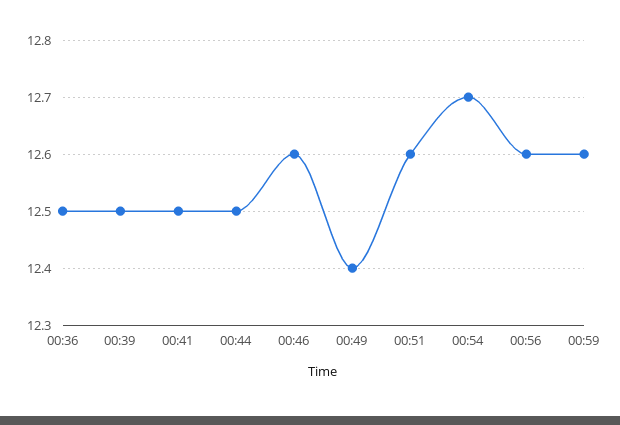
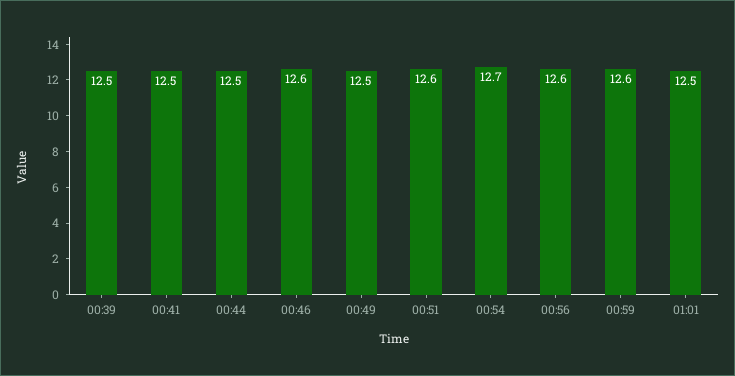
00:36: 12.5 -> none
00:49: 12.4 -> 12.5
01:01: none -> 12.5

